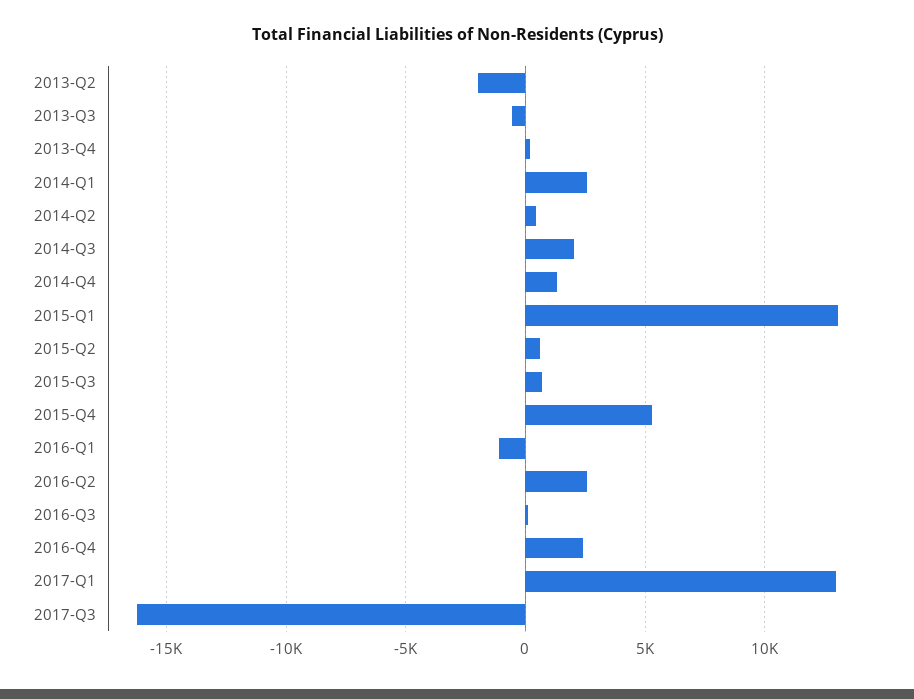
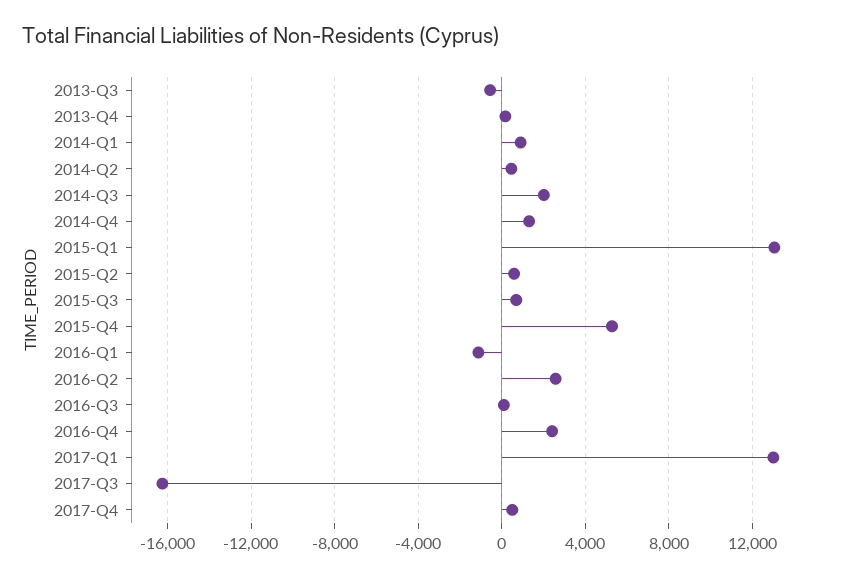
2013-Q2: -2000 -> none
2014-Q1: 2500 -> 1000
2017-Q4: none -> 500

